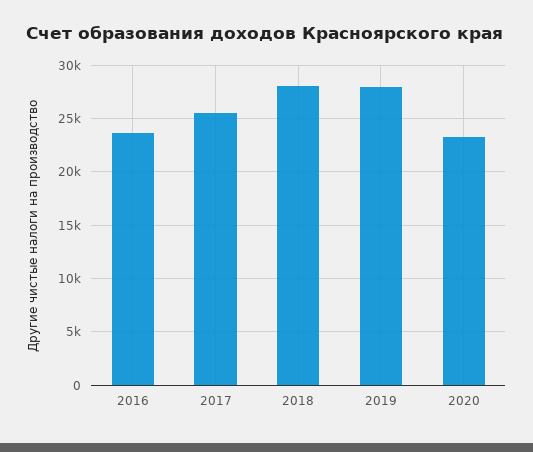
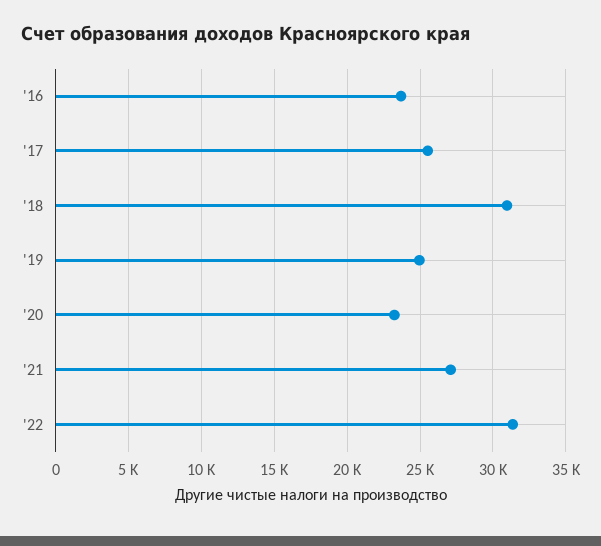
2018: 28000 -> 31000
2019: 28000 -> 25000
'21: none -> 27000
'22: none -> 31500

